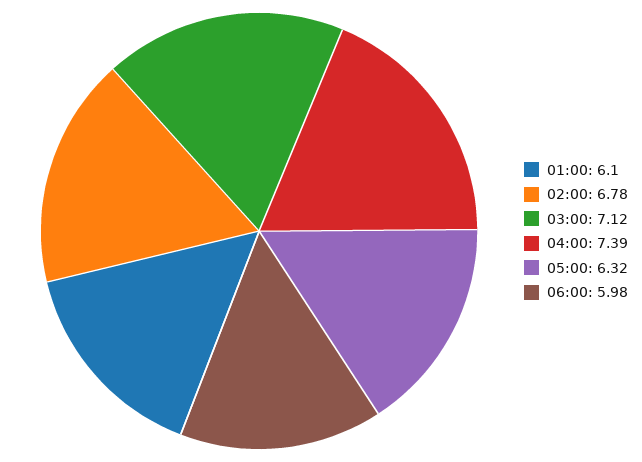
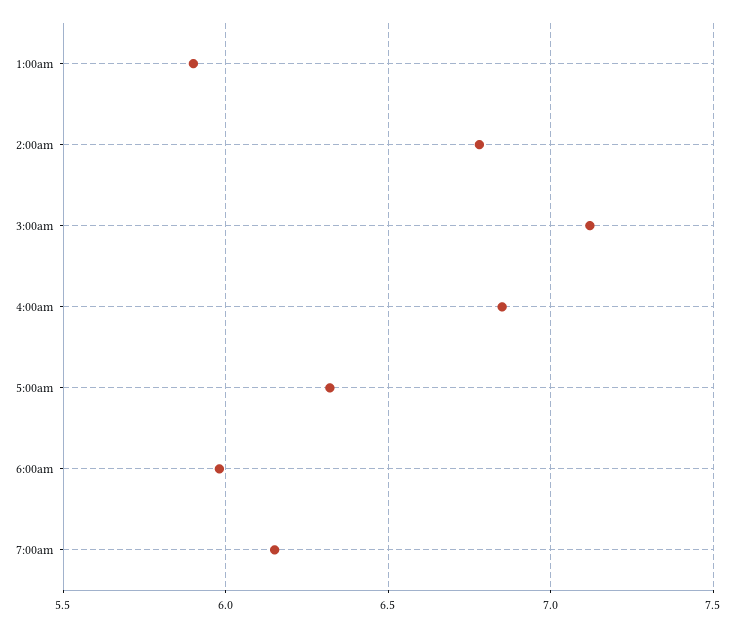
01:00: 6.1 -> 5.9
04:00: 7.39 -> 6.85
7:00am: none -> 6.15

